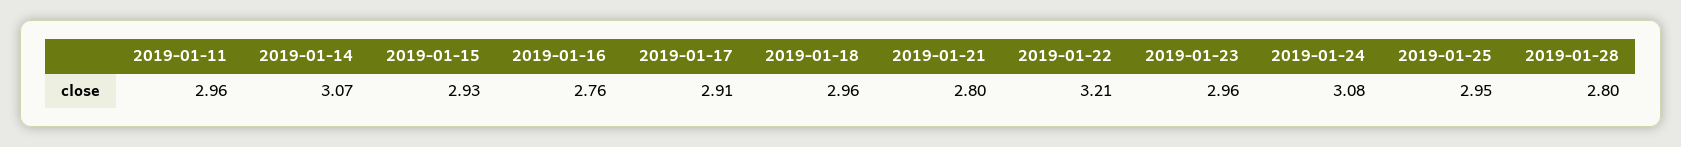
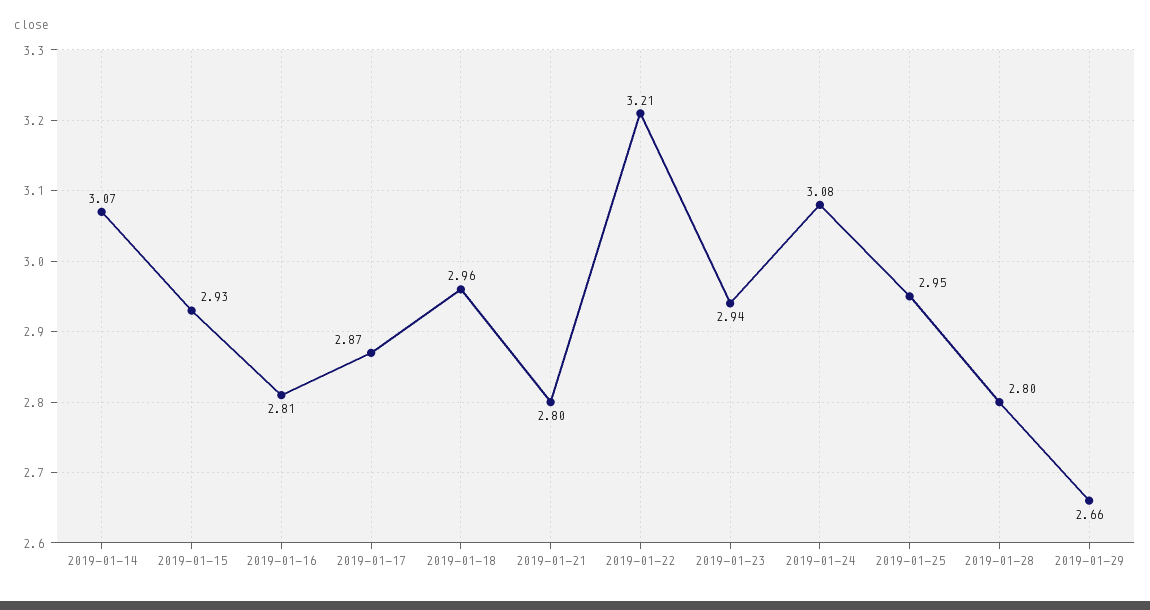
2019-01-11: 2.96 -> none
2019-01-16: 2.76 -> 2.81
2019-01-17: 2.91 -> 2.87
2019-01-23: 2.96 -> 2.94
2019-01-29: none -> 2.66

